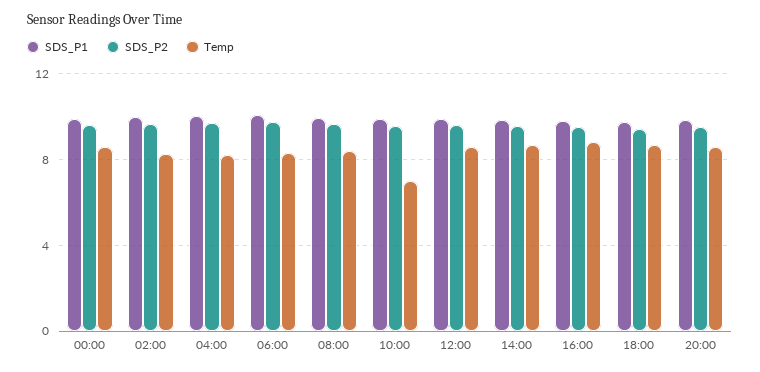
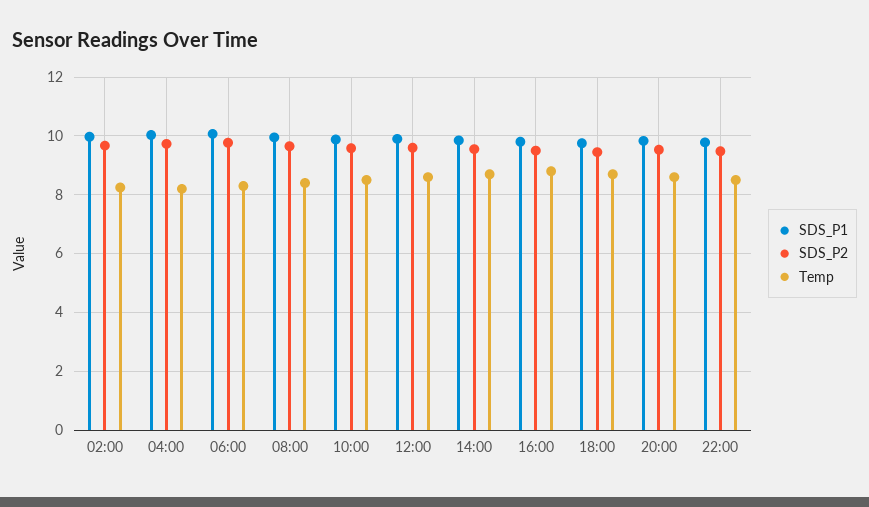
SDS_P1, 00:00: 10 -> none
SDS_P2, 00:00: 9.5 -> none
Temp, 00:00: 8.5 -> none
Temp, 10:00: 7 -> 8.5
SDS_P1, 22:00: none -> 9.75
SDS_P2, 22:00: none -> 9.5
Temp, 22:00: none -> 8.5

